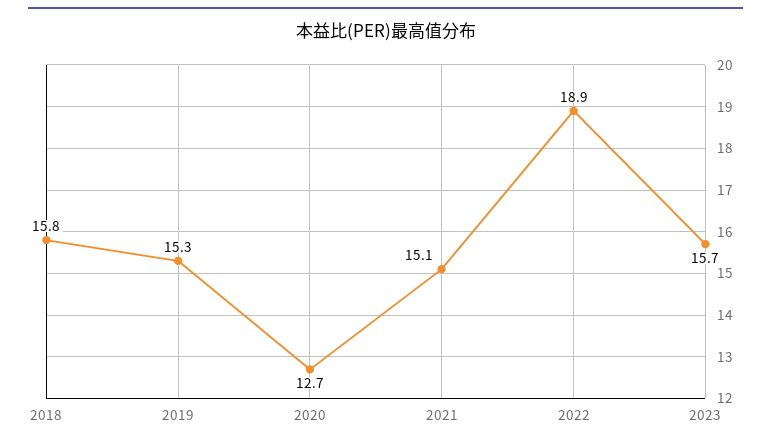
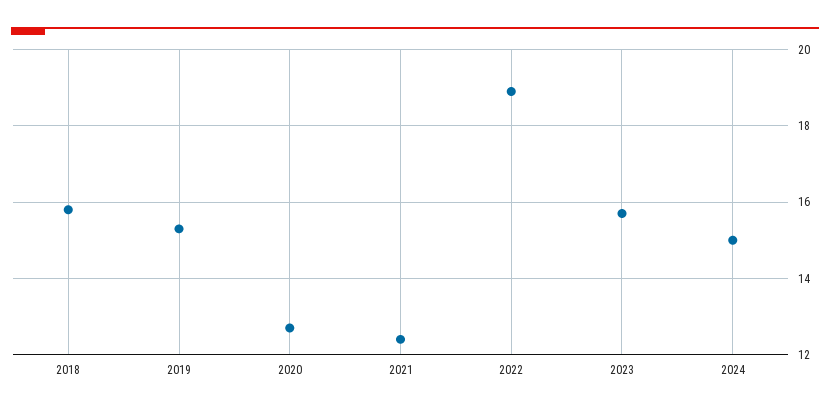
2021: 15.1 -> 12.5
2024: none -> 15

